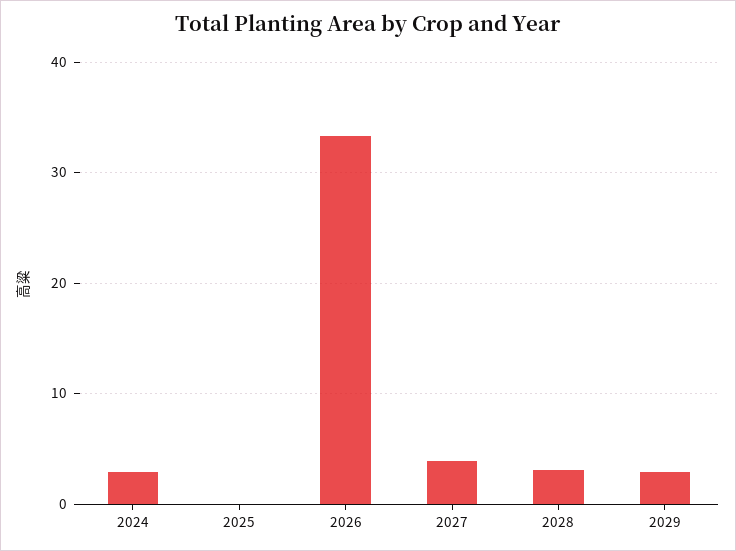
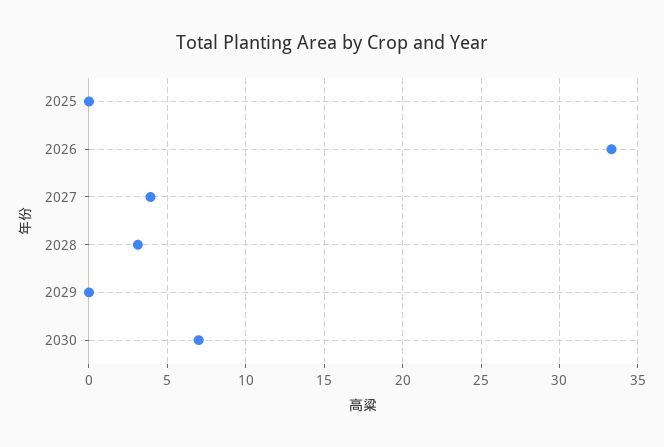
2024: 3 -> none
2029: 3 -> 0
2030: none -> 7

